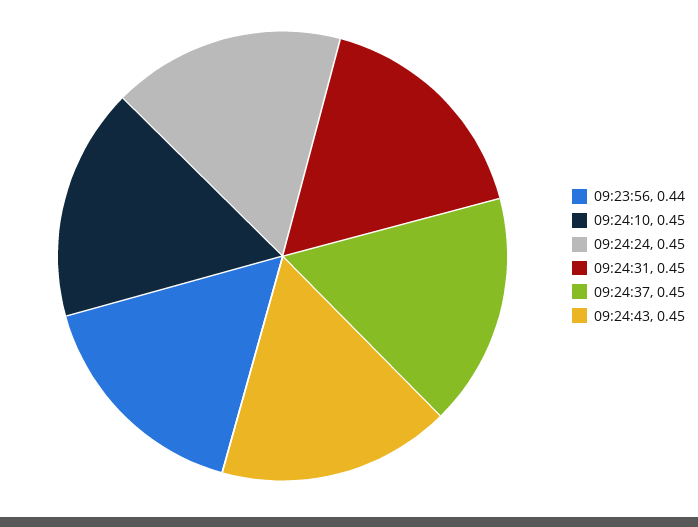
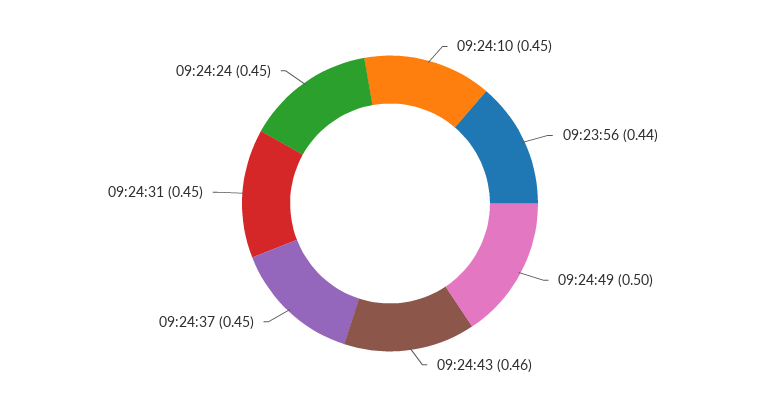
09:24:43: 0.45 -> 0.46
09:24:49: none -> 0.5

